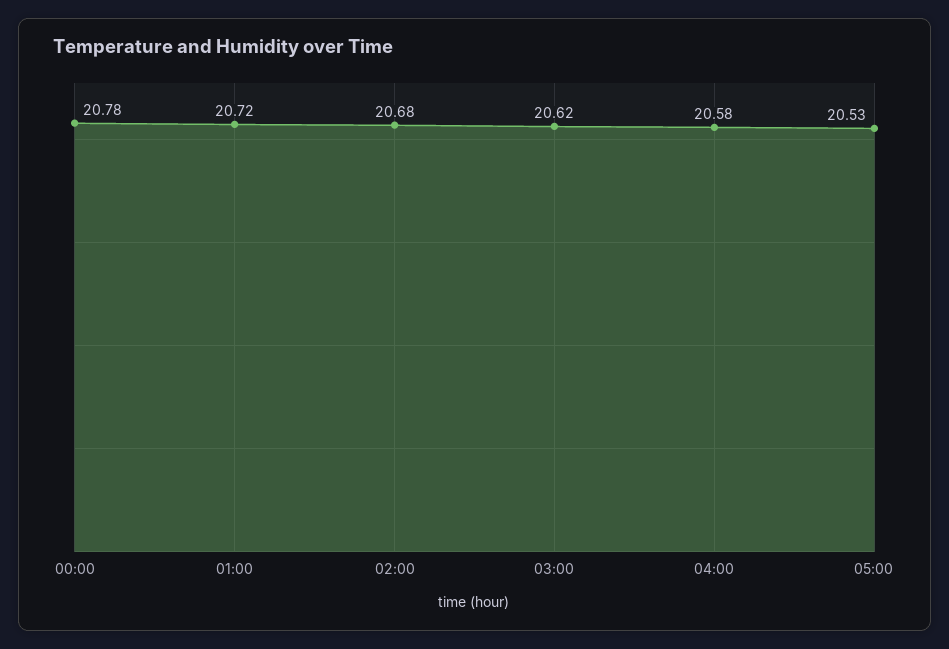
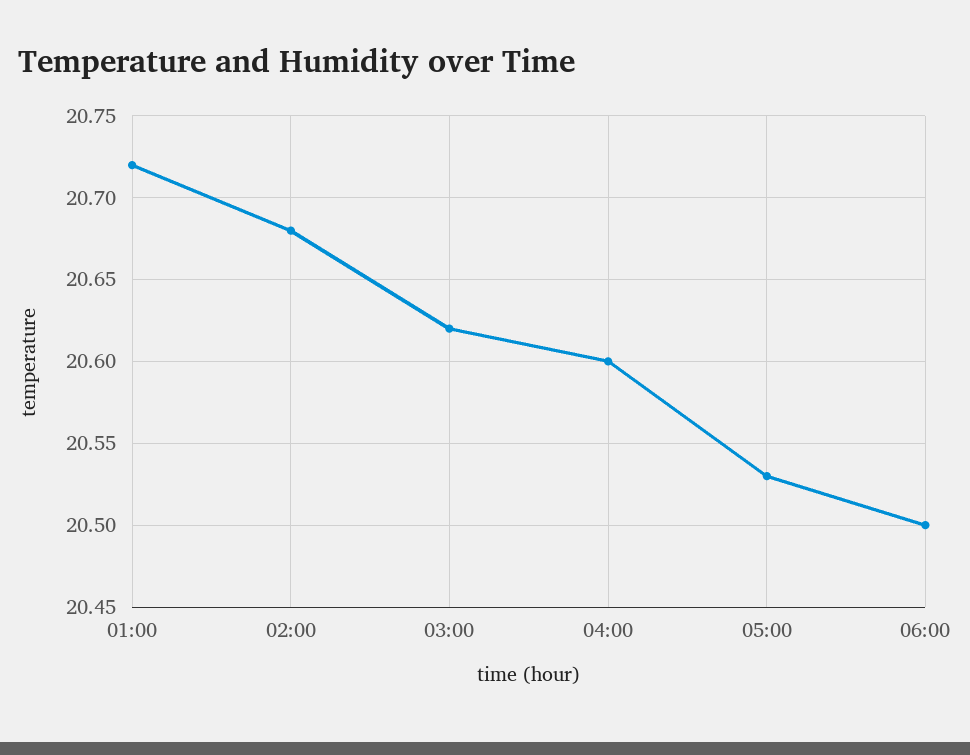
00:00: 20.78 -> none
04:00: 20.58 -> 20.6
06:00: none -> 20.5

